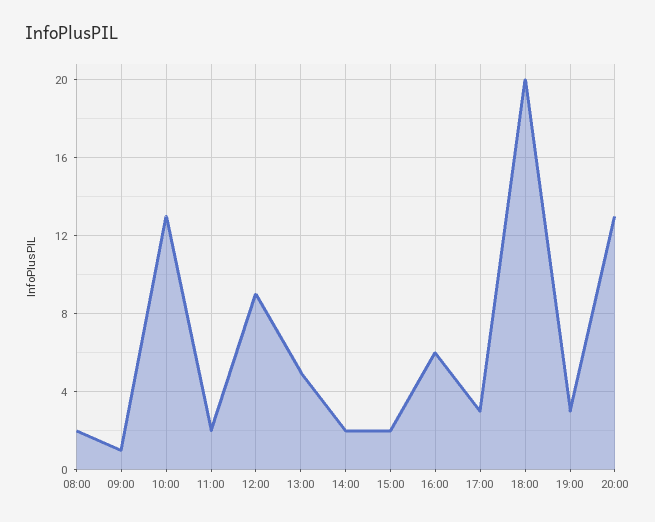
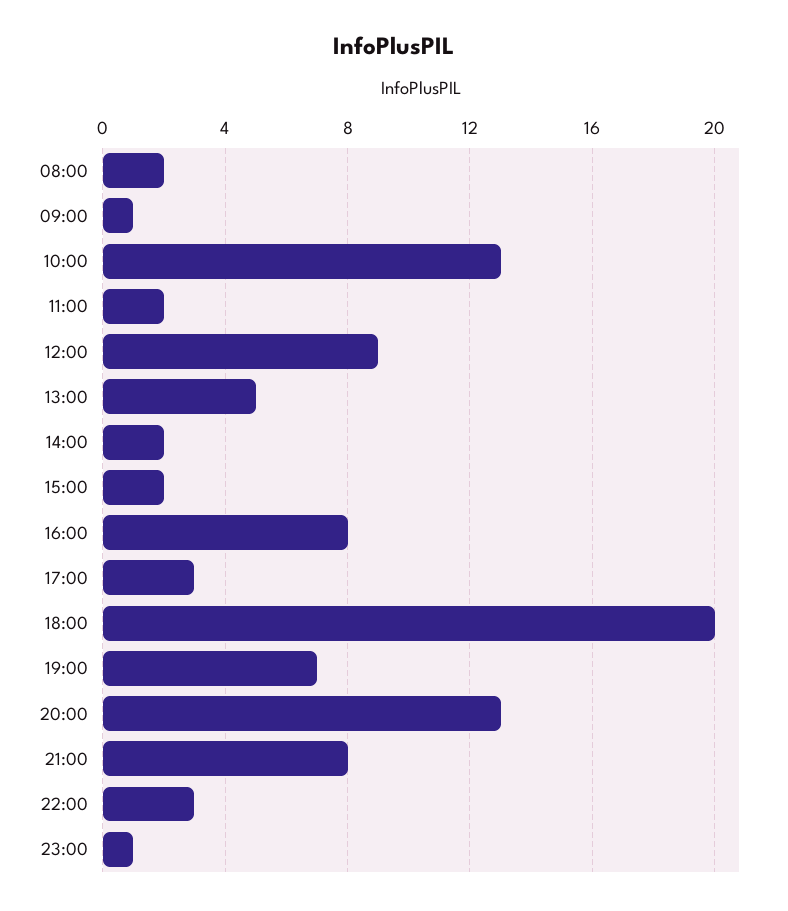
16:00: 6 -> 8
19:00: 3 -> 7
21:00: none -> 8
22:00: none -> 3
23:00: none -> 1

